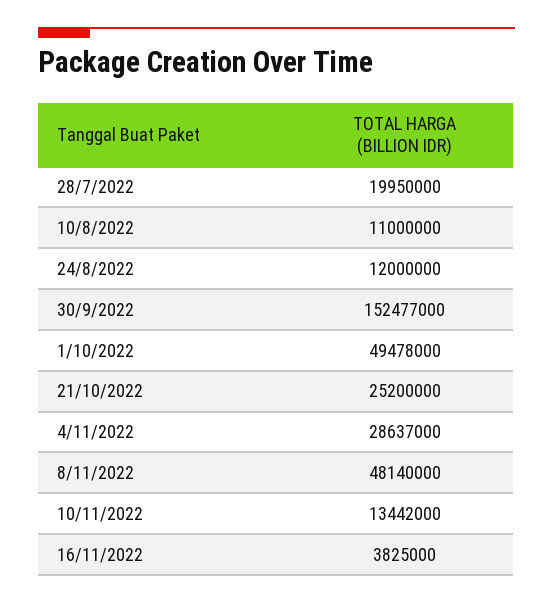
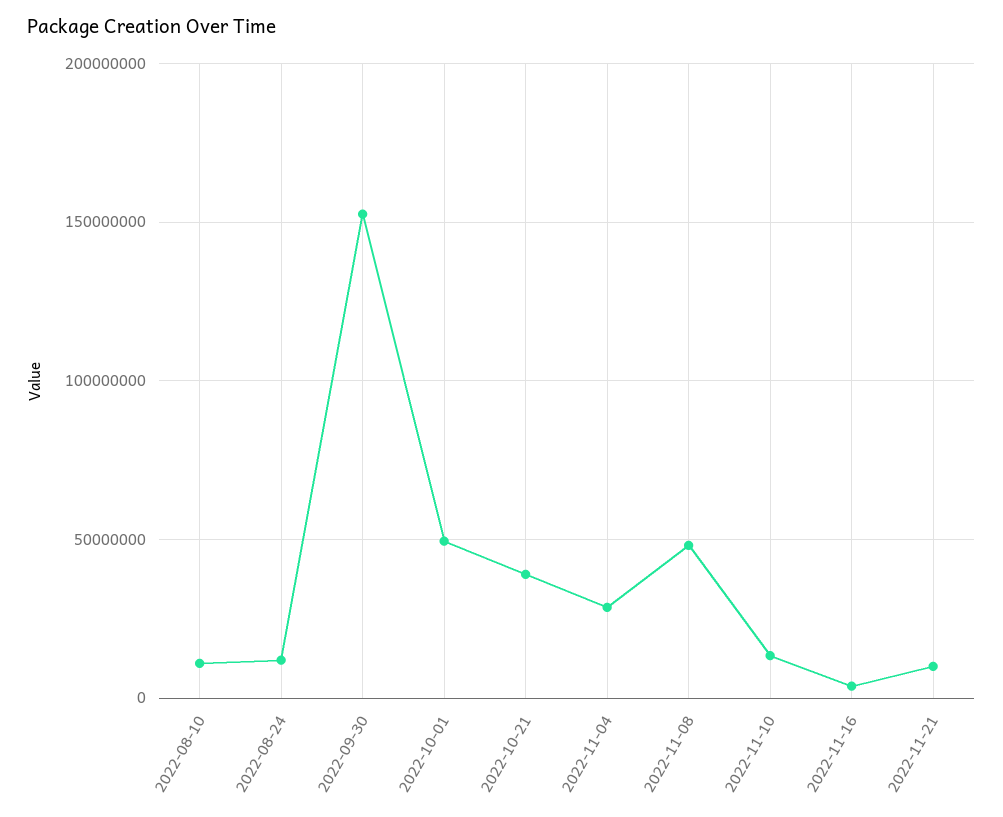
28/7/2022: 19950000 -> none
21/10/2022: 25200000 -> 40000000
2022-11-21: none -> 10000000

